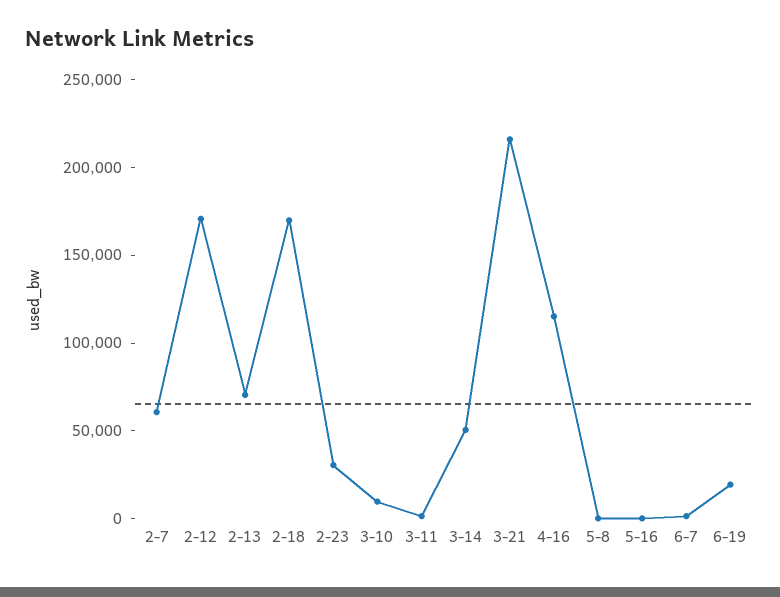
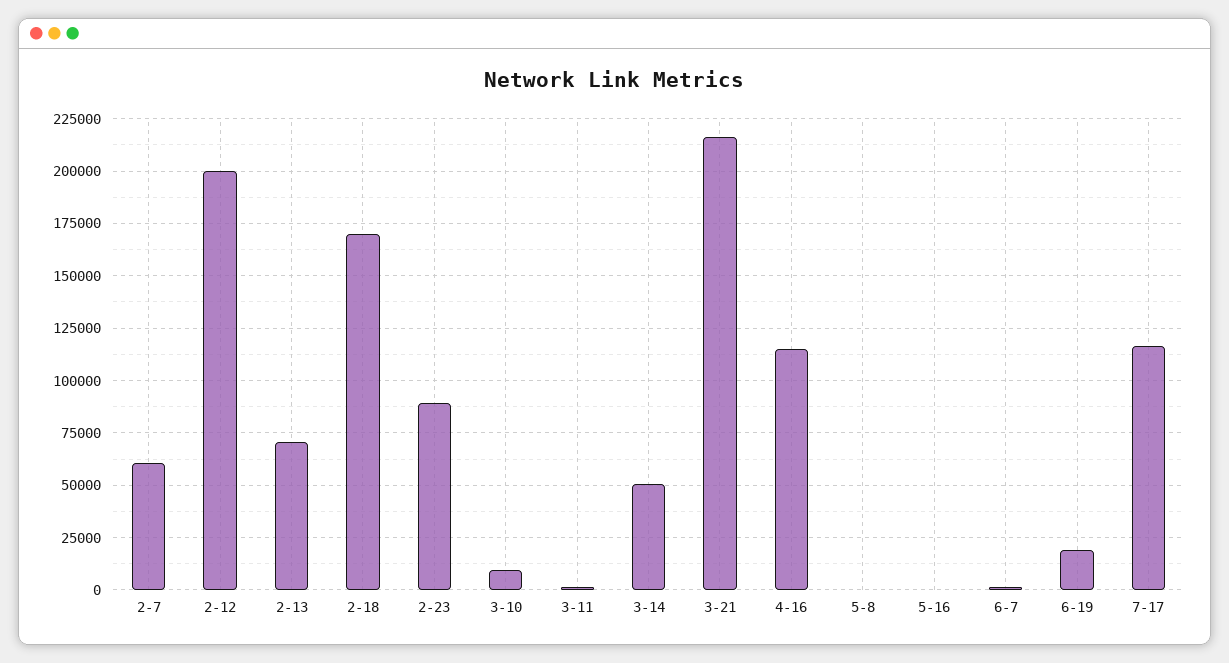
2-12: 170000 -> 200000
2-23: 30000 -> 90000
7-17: none -> 115000

